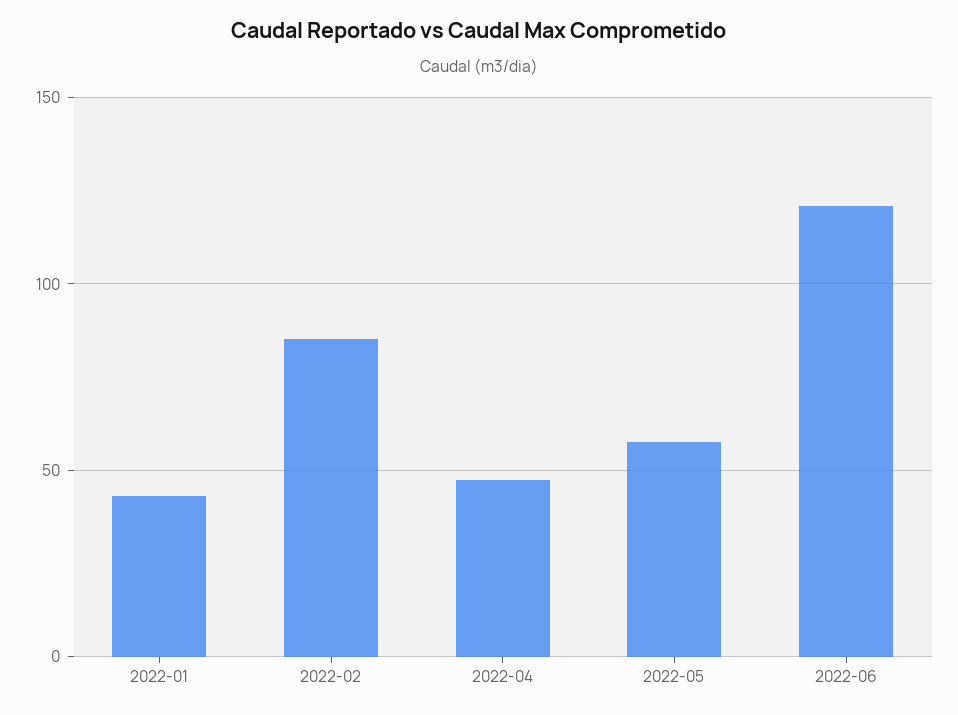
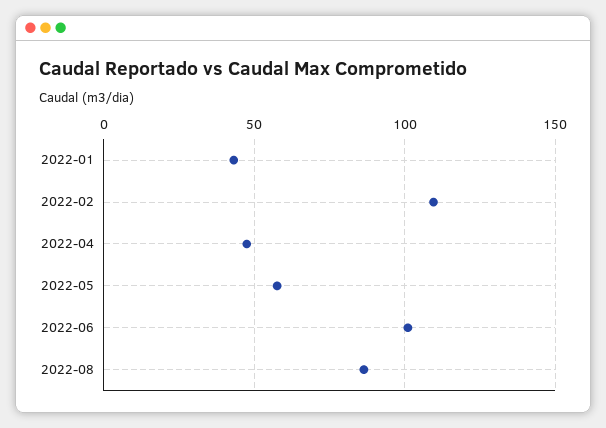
2022-02: 85 -> 110
2022-06: 120 -> 100
2022-08: none -> 85

